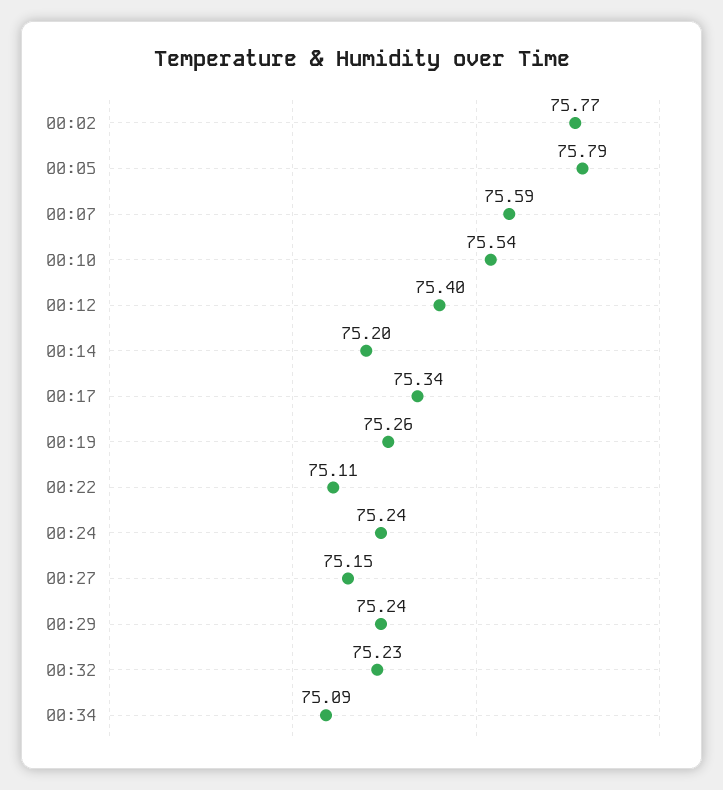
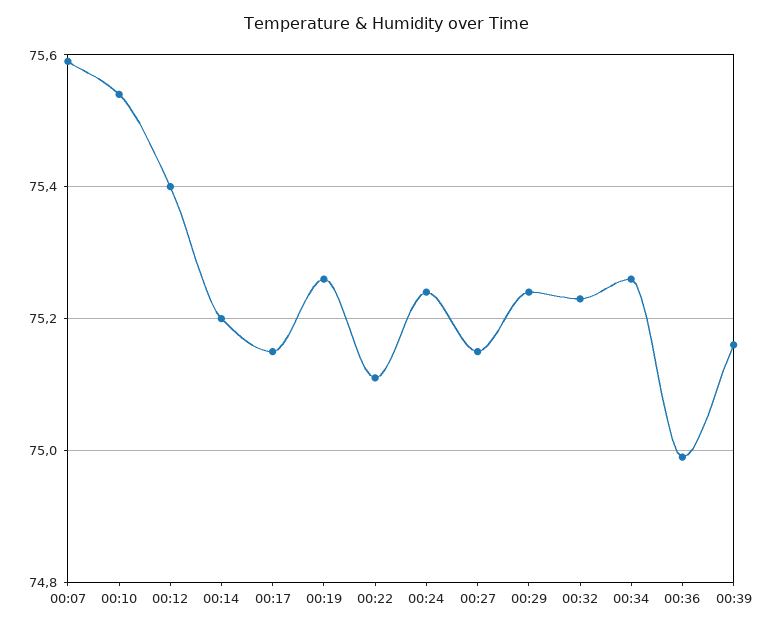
00:02: 75.77 -> none
00:05: 75.79 -> none
00:17: 75.34 -> 75.15
00:34: 75.09 -> 75.25
00:36: none -> 75
00:39: none -> 75.15

